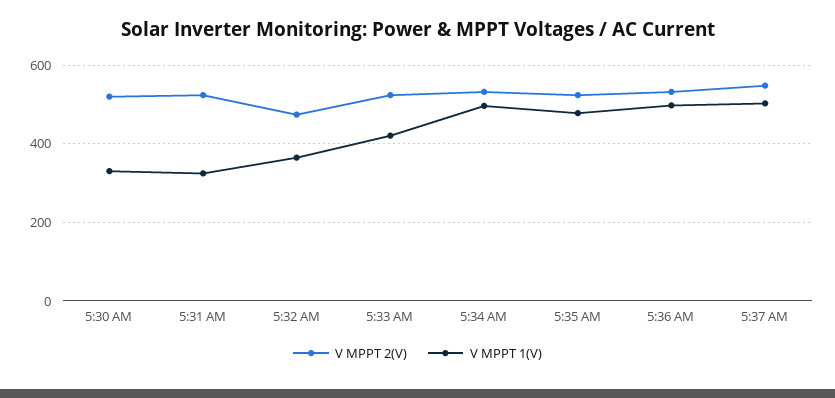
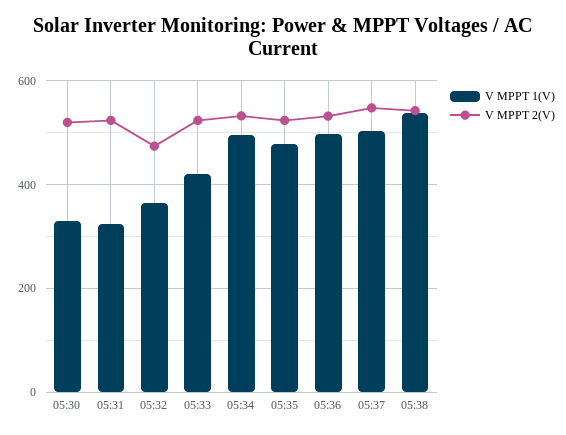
V MPPT 1(V), 05:38: none -> 540
V MPPT 2(V), 05:38: none -> 540

